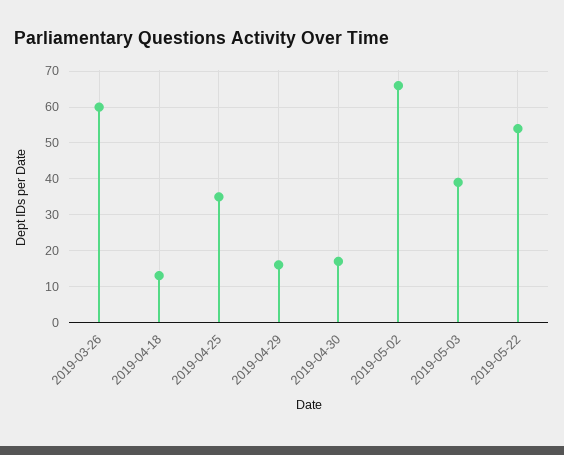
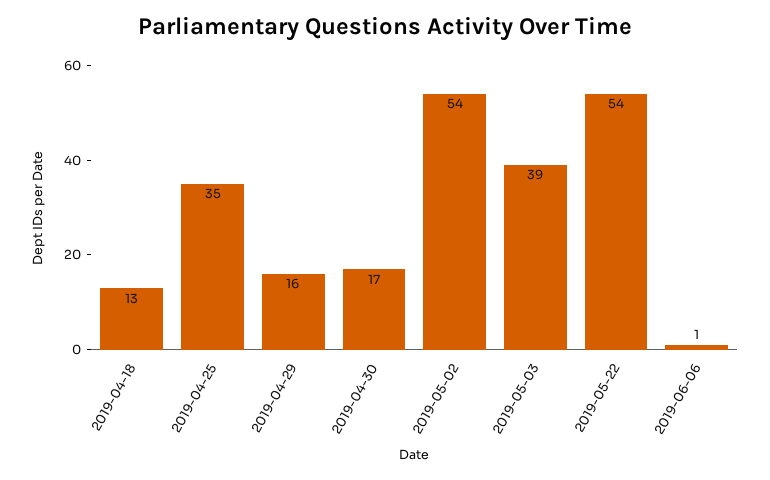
2019-03-26: 60 -> none
2019-05-02: 65 -> 54
2019-06-06: none -> 1

